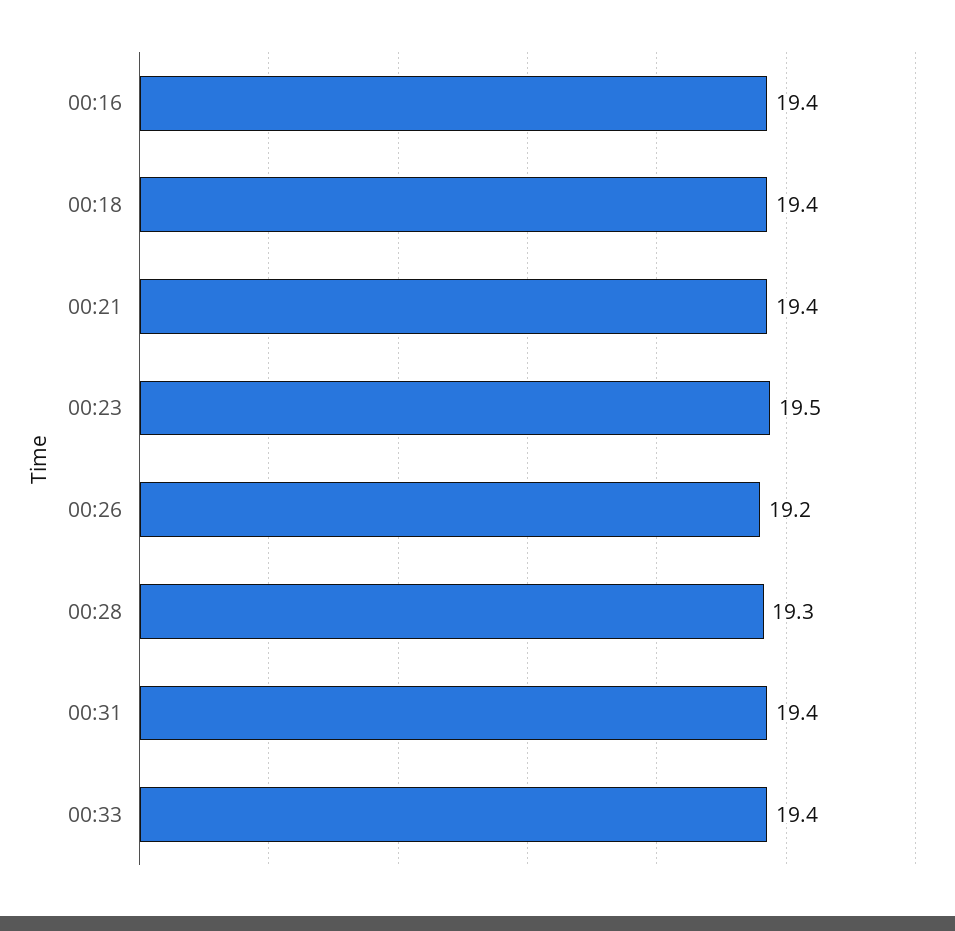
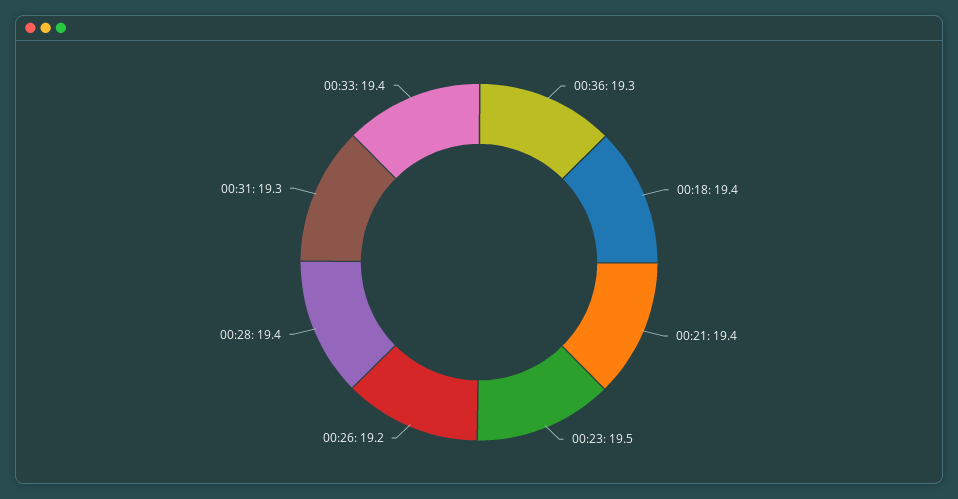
00:16: 19.4 -> none
00:28: 19.3 -> 19.4
00:31: 19.4 -> 19.3
00:36: none -> 19.3

